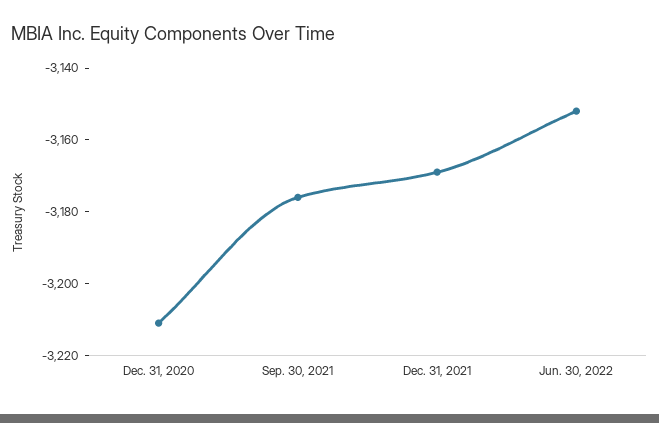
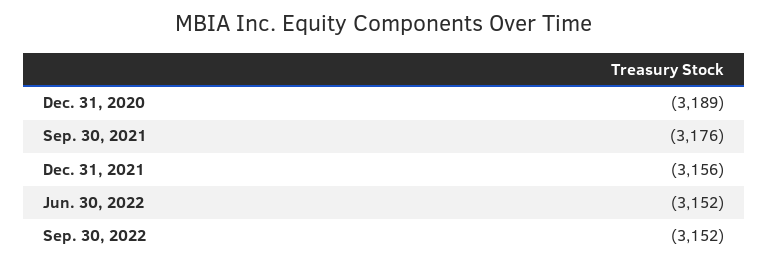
Dec. 31, 2020: -3210 -> -3189
Dec. 31, 2021: -3170 -> -3156
Sep. 30, 2022: none -> -3152

